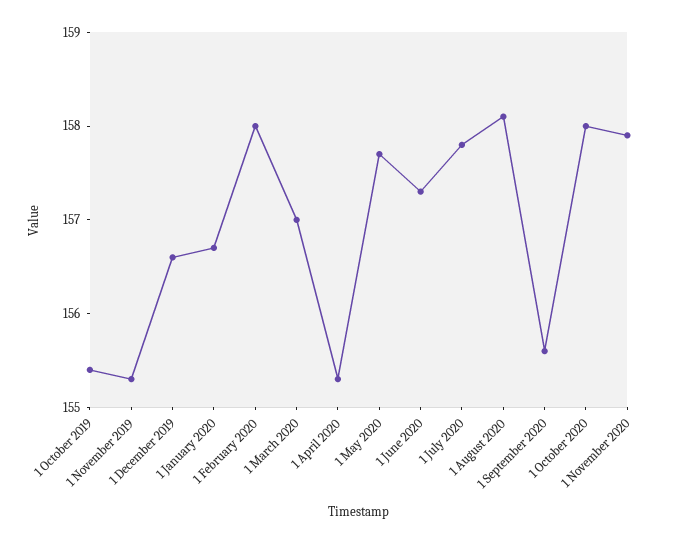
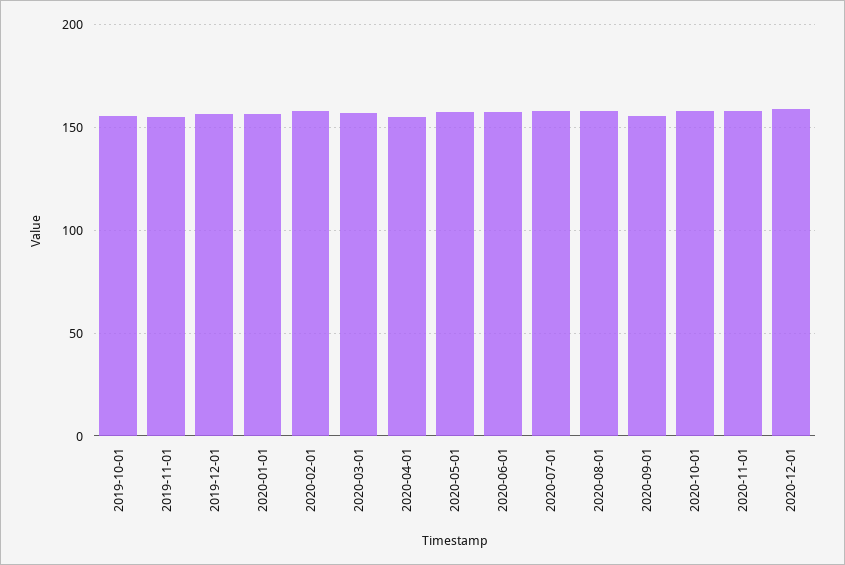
2020-12-01: none -> 160

